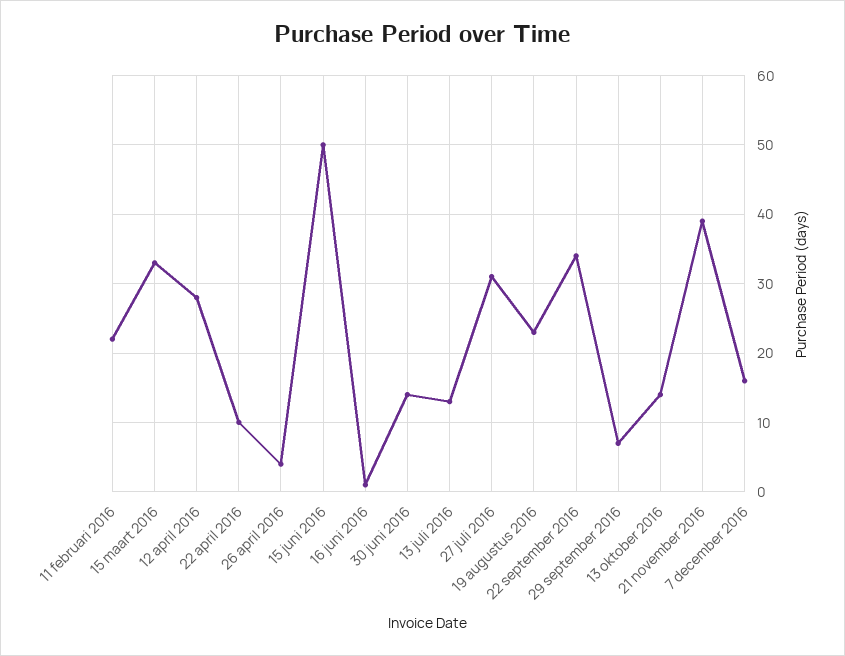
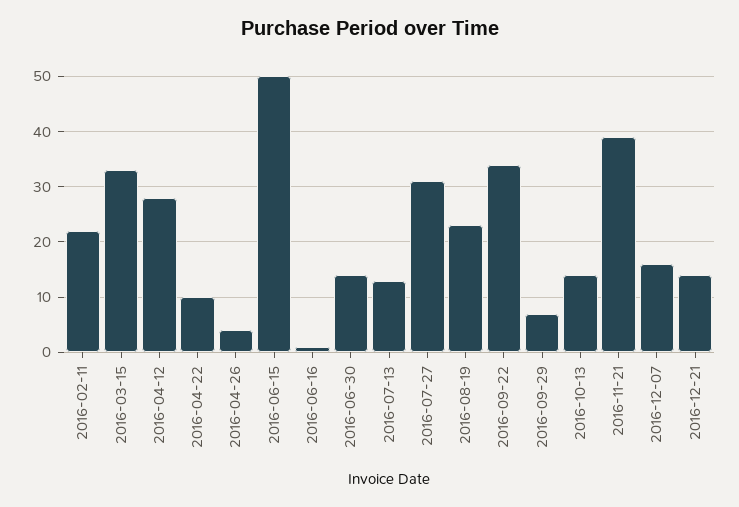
2016-12-21: none -> 15

